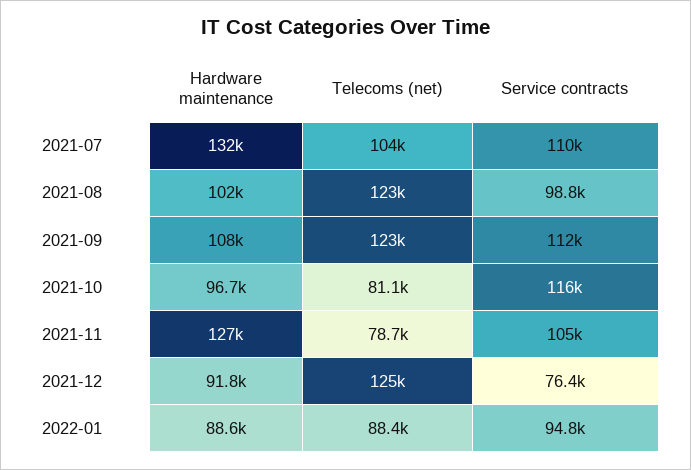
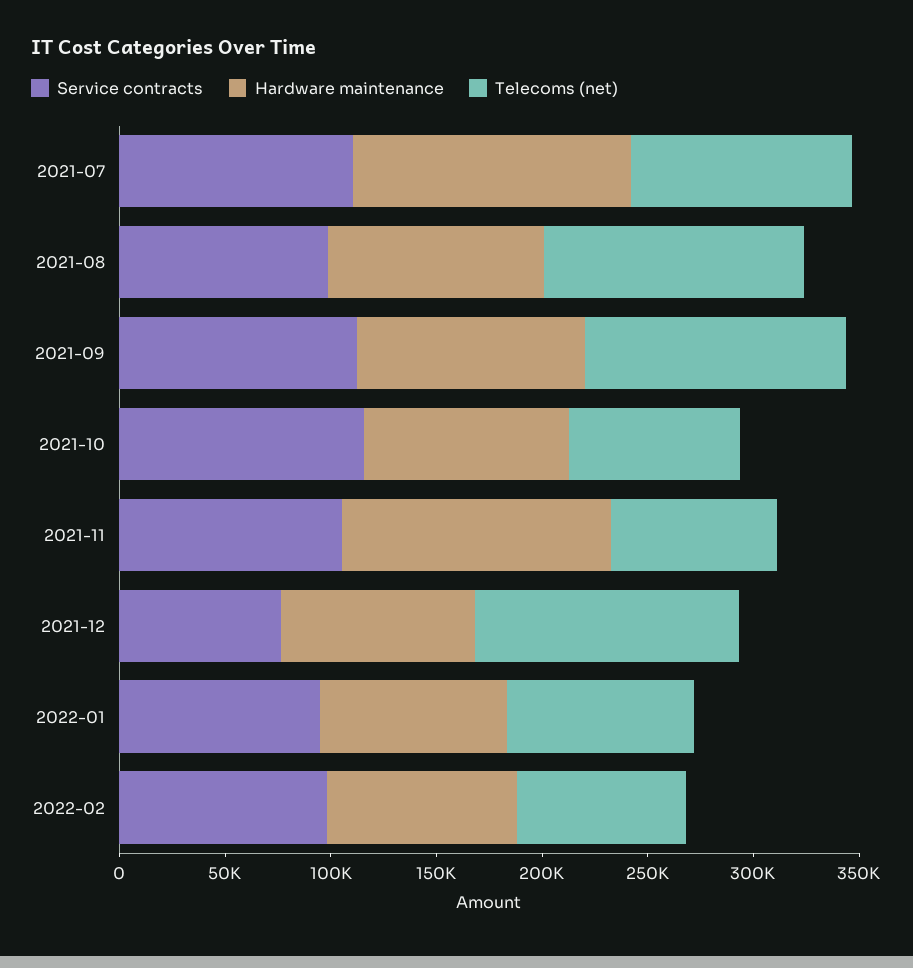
Service contracts, 2022-02: none -> 100000
Hardware maintenance, 2022-02: none -> 90000
Telecoms (net), 2022-02: none -> 80000

